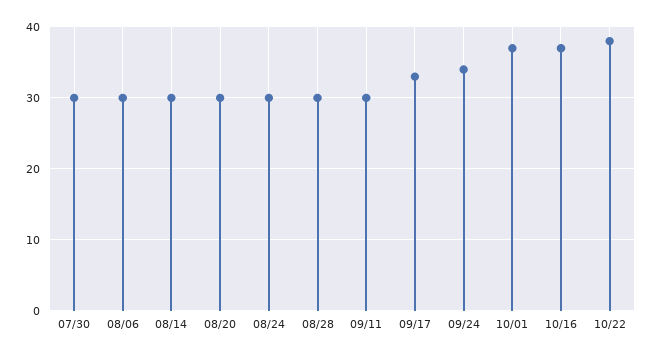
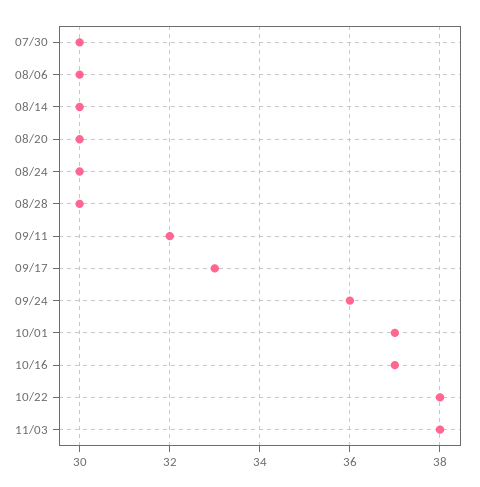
09/11: 30 -> 32
09/24: 34 -> 36
11/03: none -> 38

